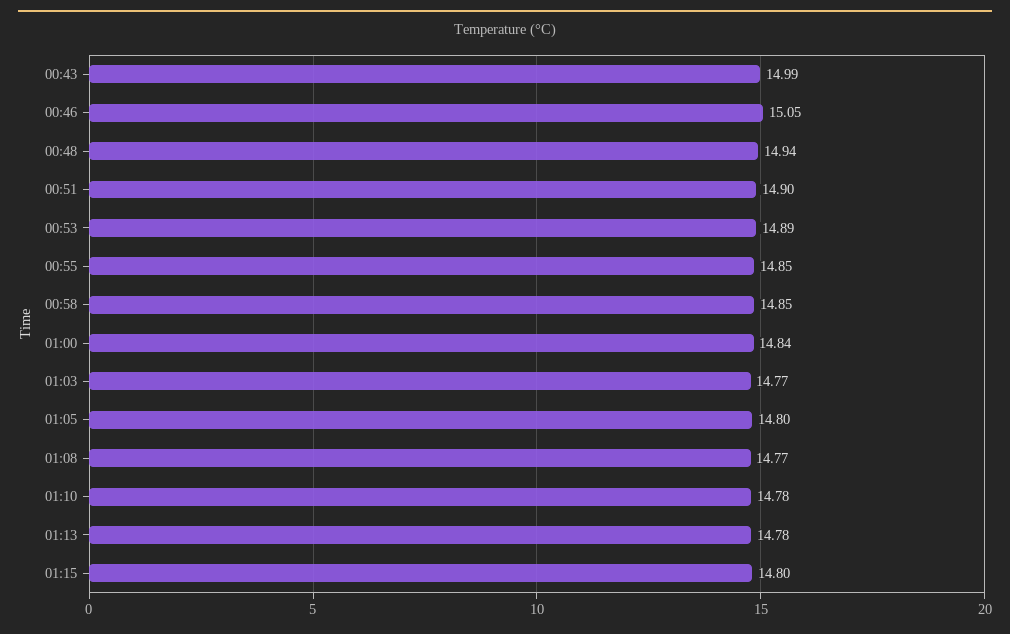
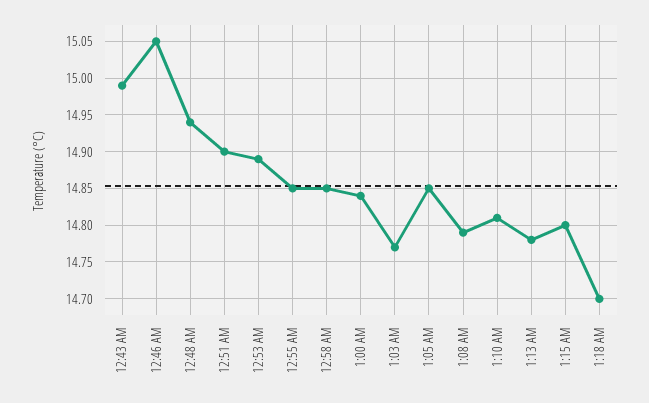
01:05: 14.8 -> 14.85
01:08: 14.77 -> 14.79
01:10: 14.78 -> 14.81
1:18 AM: none -> 14.7

